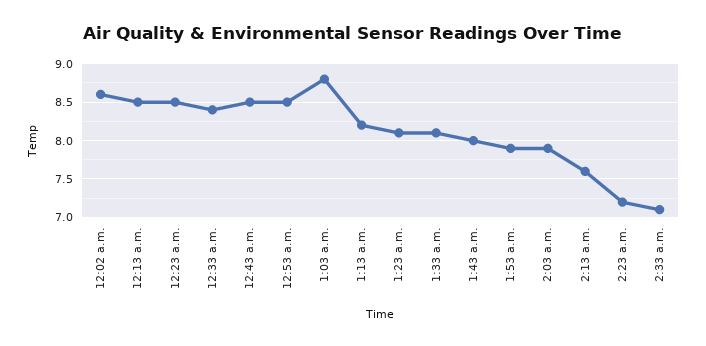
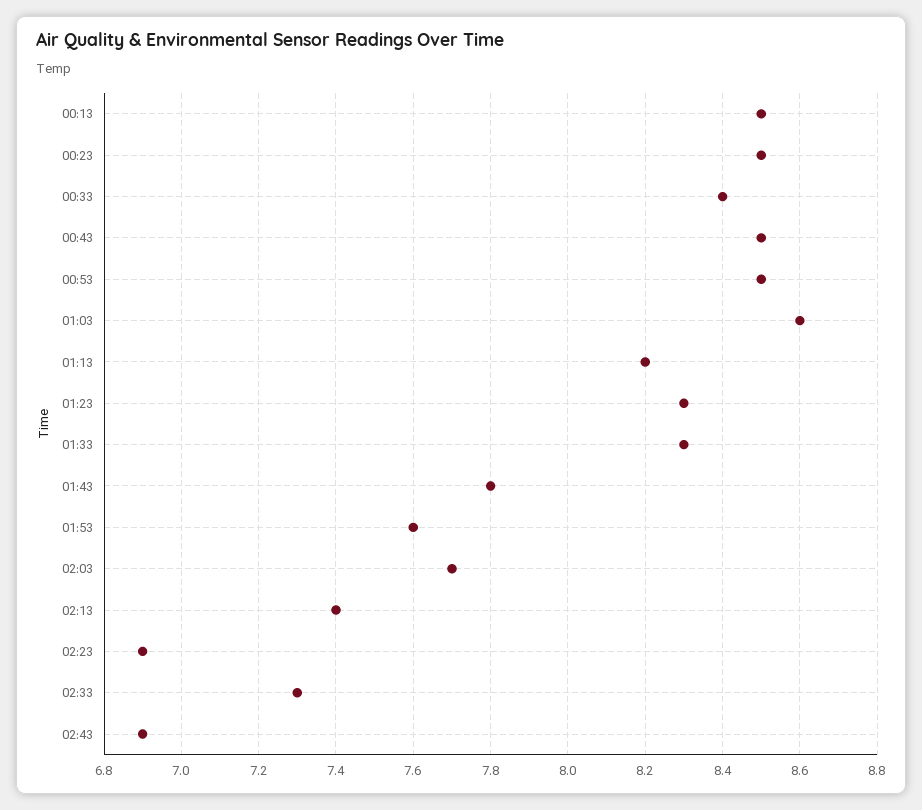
12:02 a.m.: 8.6 -> none
1:03 a.m.: 8.8 -> 8.6
1:23 a.m.: 8.1 -> 8.3
1:33 a.m.: 8.1 -> 8.3
1:43 a.m.: 8 -> 7.8
1:53 a.m.: 7.9 -> 7.6
2:03 a.m.: 7.9 -> 7.7
2:13 a.m.: 7.6 -> 7.4
2:23 a.m.: 7.2 -> 6.9
2:33 a.m.: 7.1 -> 7.3
02:43: none -> 6.9

